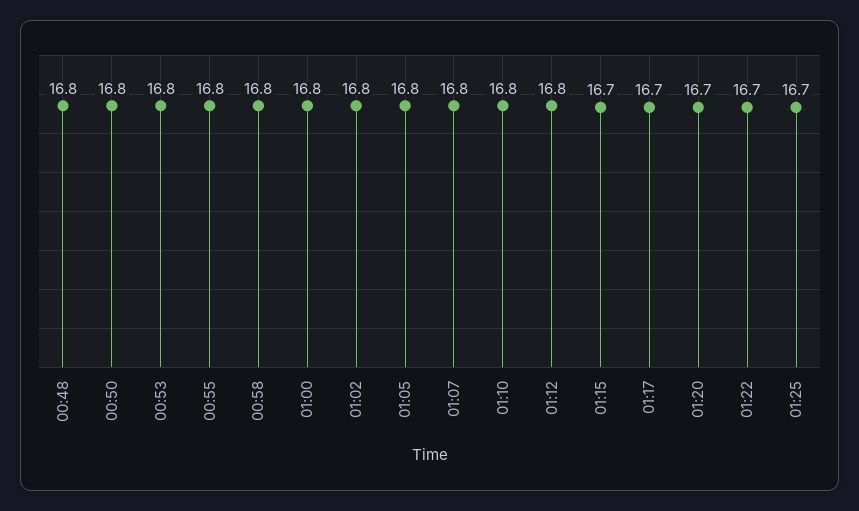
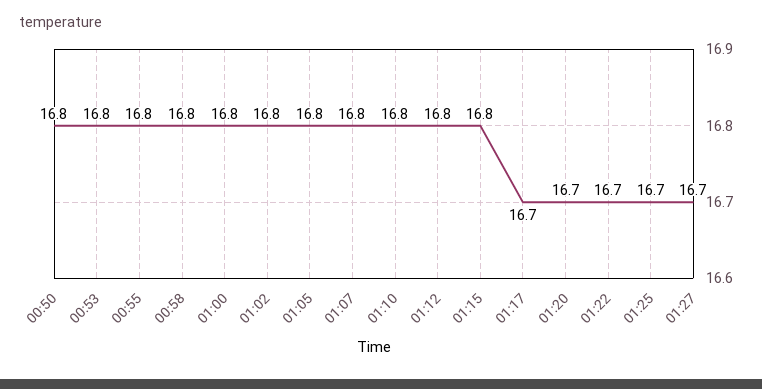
00:48: 16.8 -> none
01:15: 16.7 -> 16.8
01:27: none -> 16.7

